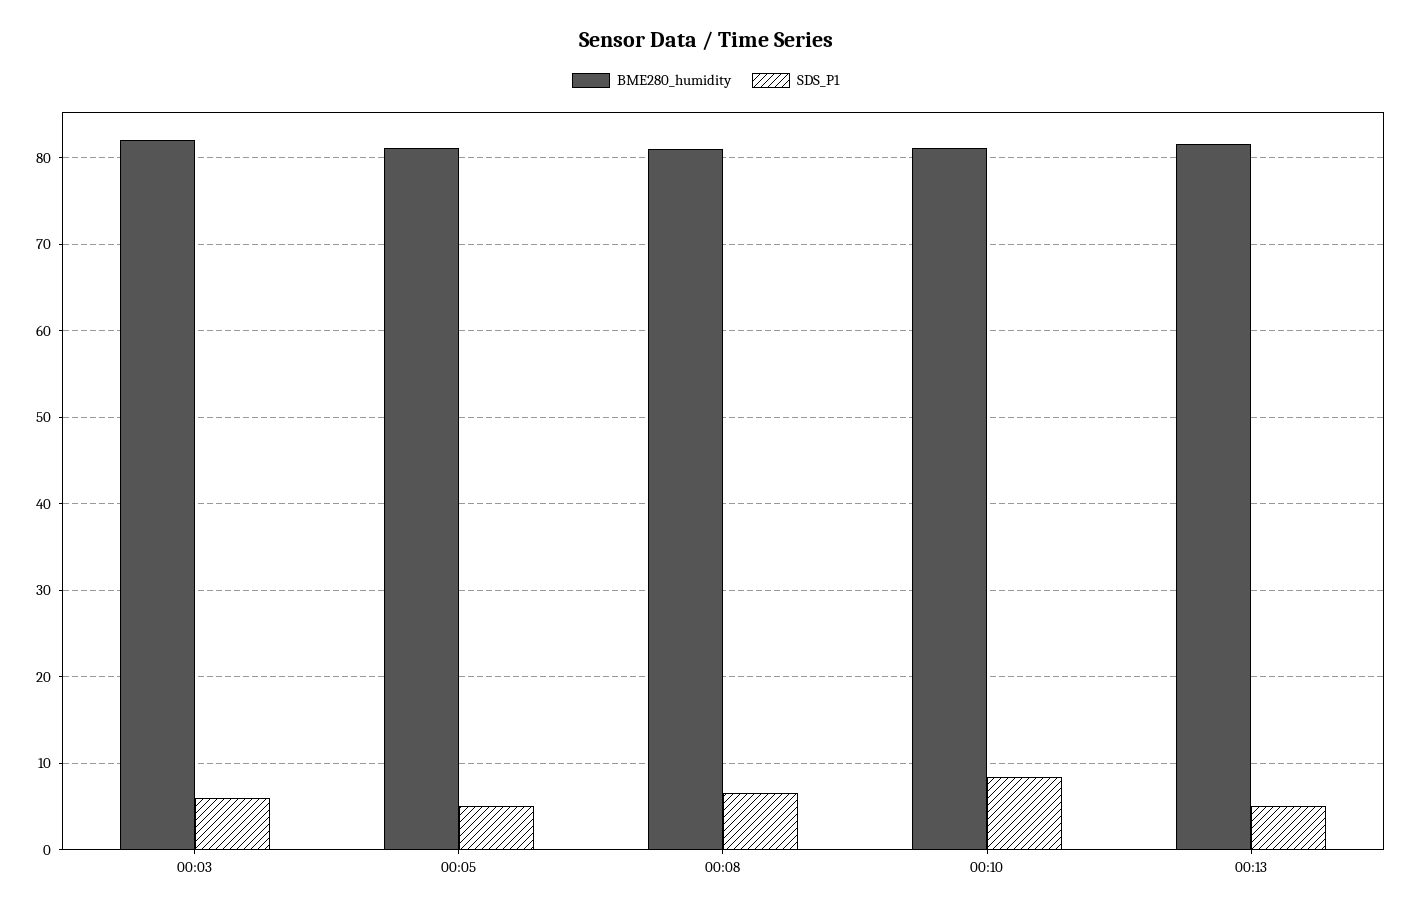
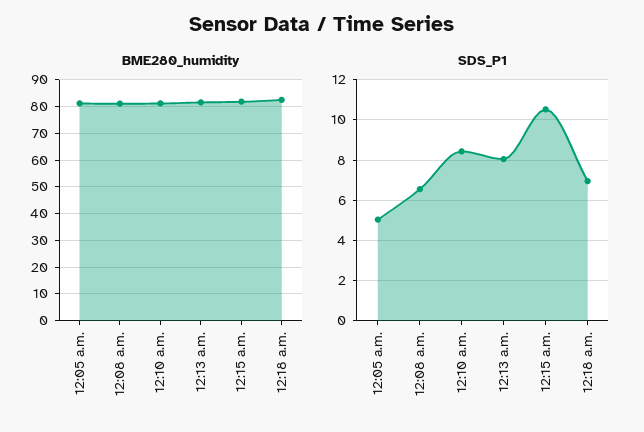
BME280_humidity, 00:03: 82 -> none
SDS_P1, 00:03: 6 -> none
SDS_P1, 00:13: 5 -> 8
BME280_humidity, 12:15 a.m.: none -> 82.5
BME280_humidity, 12:18 a.m.: none -> 82.5
SDS_P1, 12:15 a.m.: none -> 10.5
SDS_P1, 12:18 a.m.: none -> 7

